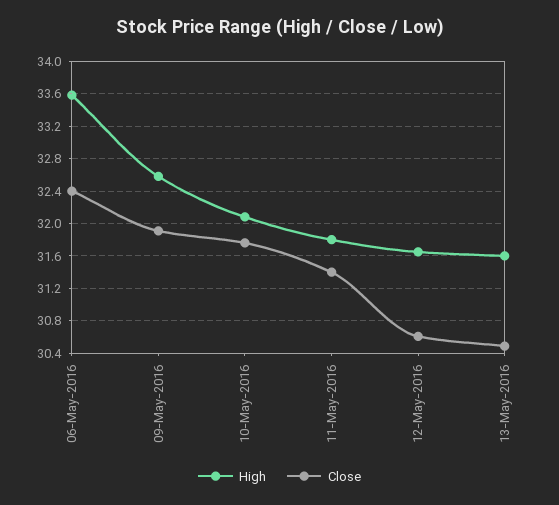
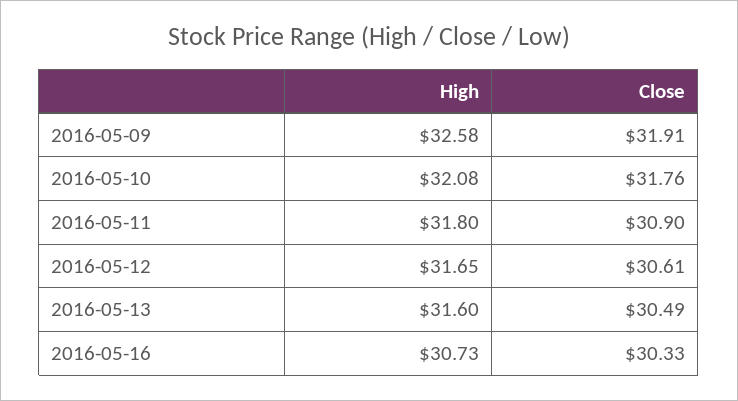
High, 06-May-2016: 33.6 -> none
Close, 06-May-2016: 32.4 -> none
Close, 11-May-2016: 31.4 -> 30.9
High, 2016-05-16: none -> 30.73
Close, 2016-05-16: none -> 30.33

